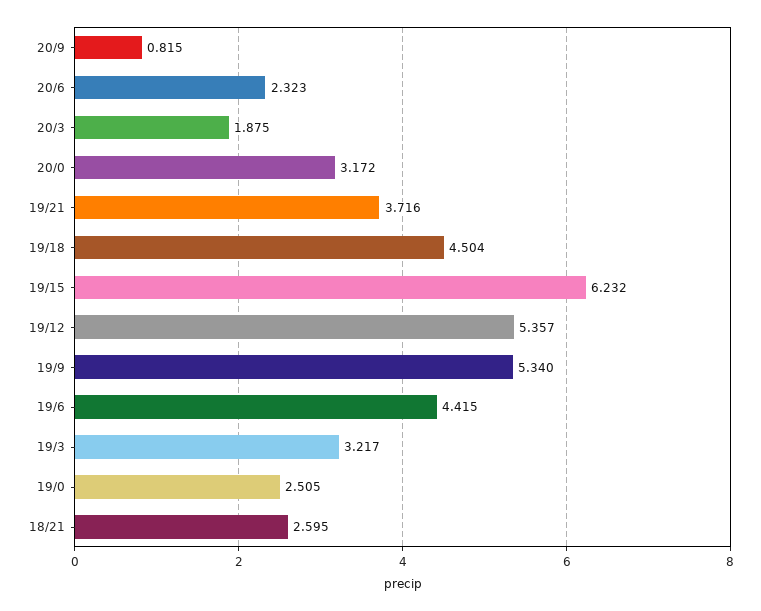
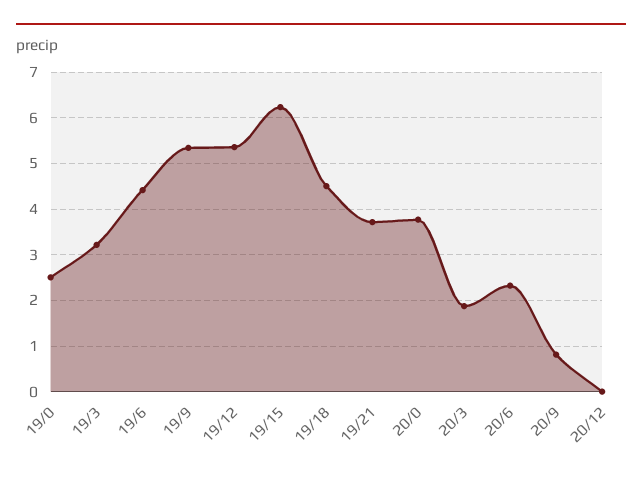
20/0: 3.172 -> 3.8
18/21: 2.595 -> none
20/12: none -> 0

